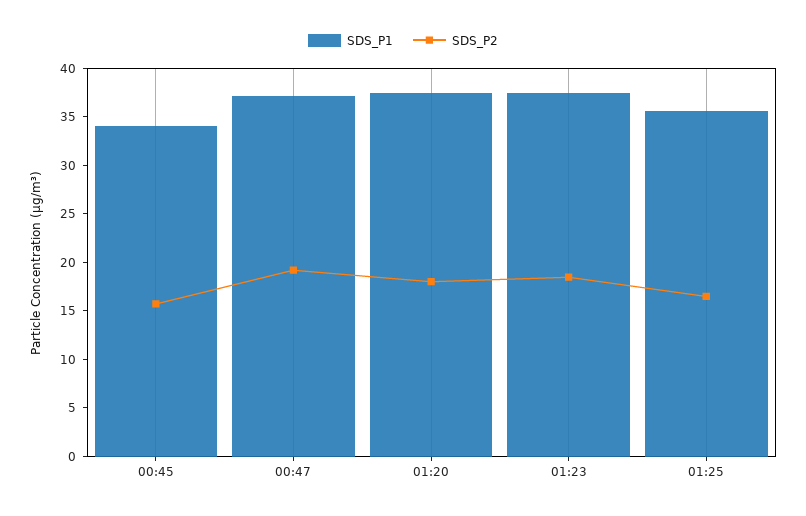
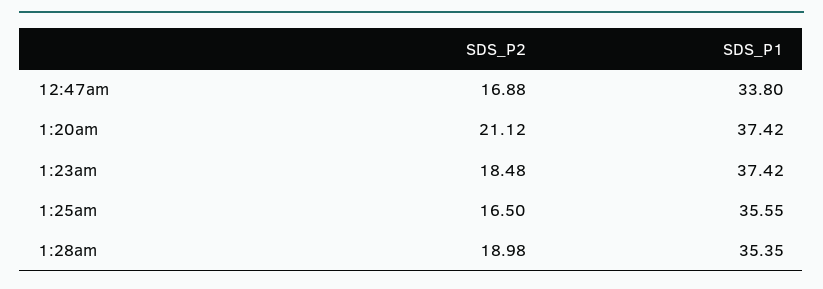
SDS_P1, 00:45: 34 -> none
SDS_P2, 00:45: 16 -> none
SDS_P1, 00:47: 37 -> 33.8
SDS_P2, 00:47: 19 -> 16.88
SDS_P2, 01:20: 18 -> 21.12
SDS_P2, 1:28am: none -> 18.98
SDS_P1, 1:28am: none -> 35.35

